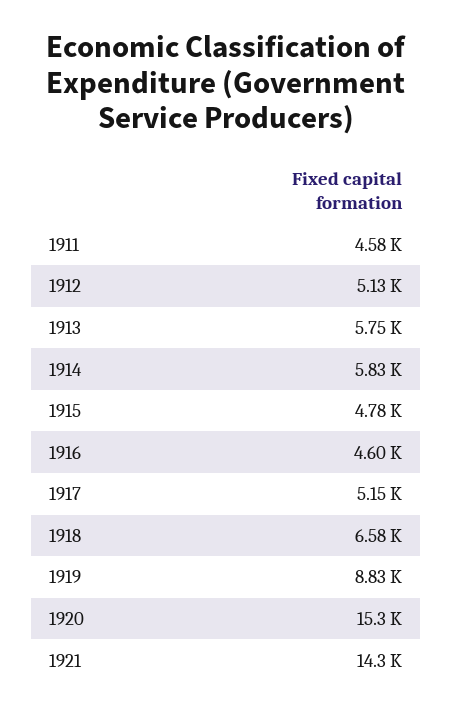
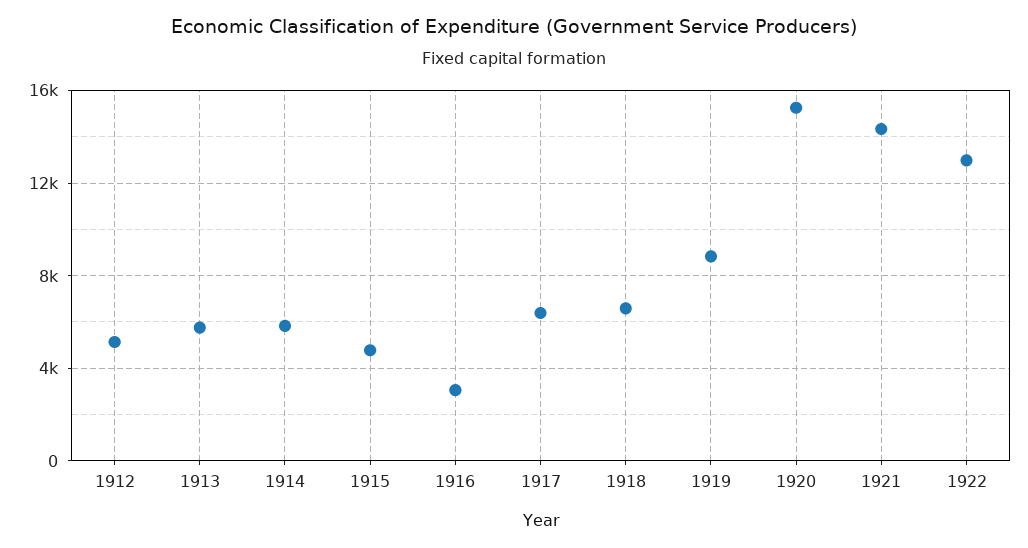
1911: 4580 -> none
1916: 4600 -> 3000
1917: 5150 -> 6500
1922: none -> 13000

